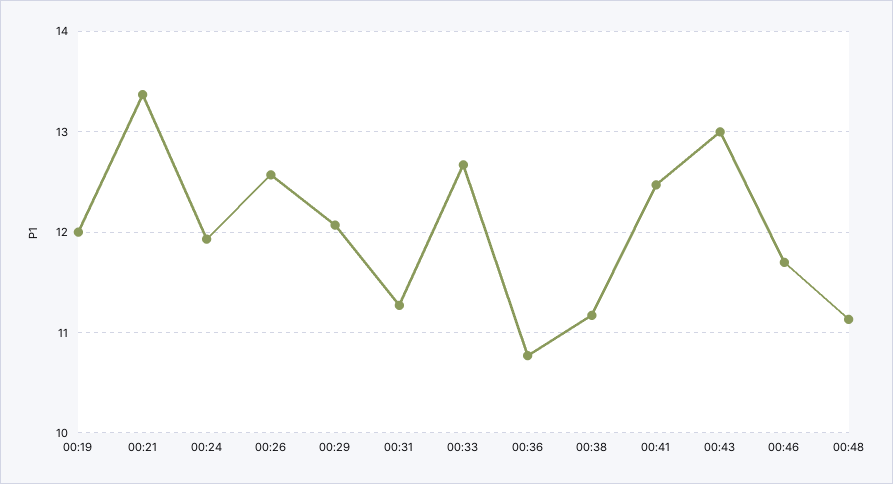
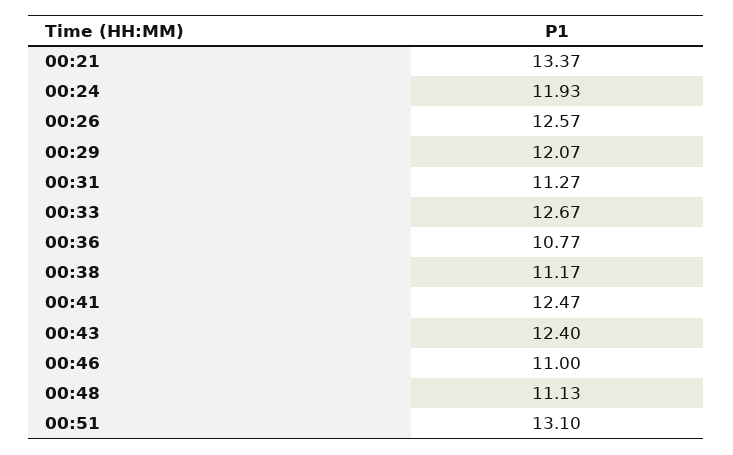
00:19: 12 -> none
00:43: 13 -> 12.4
00:46: 11.7 -> 11
00:51: none -> 13.1

